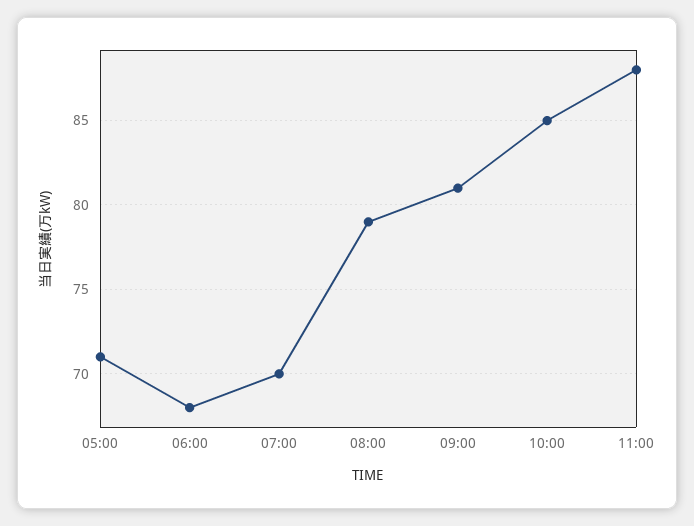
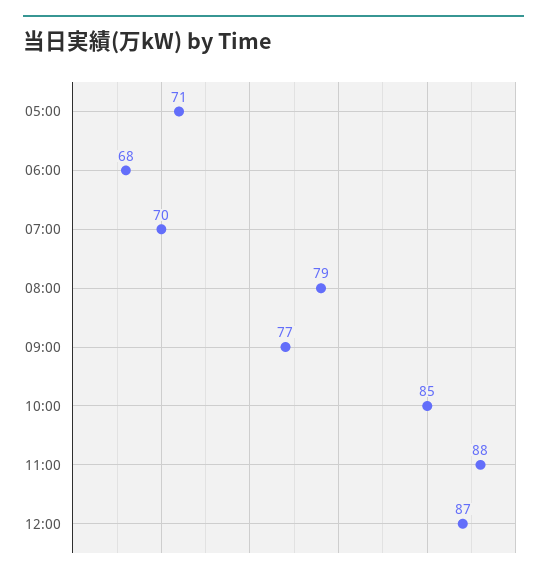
09:00: 81 -> 77
12:00: none -> 87

